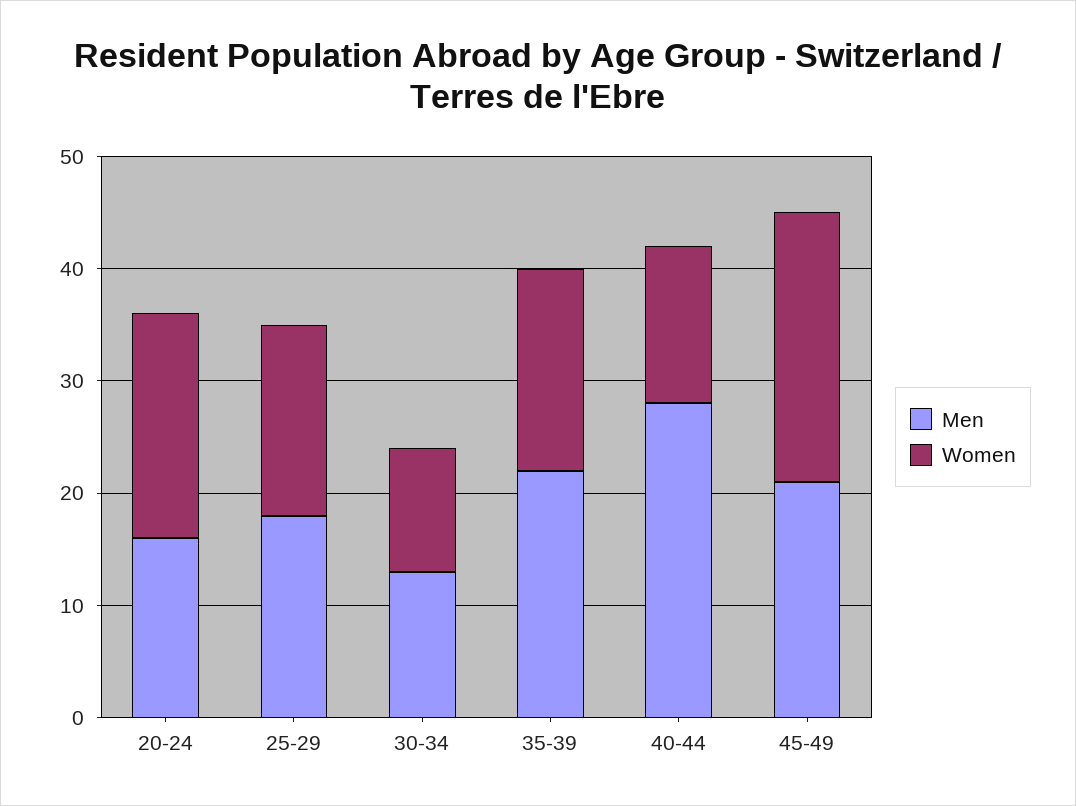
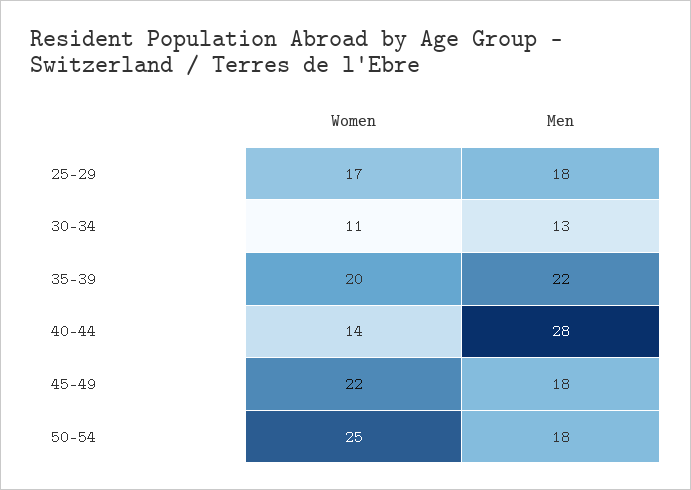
Men, 20-24: 16 -> none
Women, 20-24: 20 -> none
Women, 35-39: 18 -> 20
Men, 45-49: 21 -> 18
Women, 45-49: 24 -> 22
Women, 50-54: none -> 25
Men, 50-54: none -> 18

